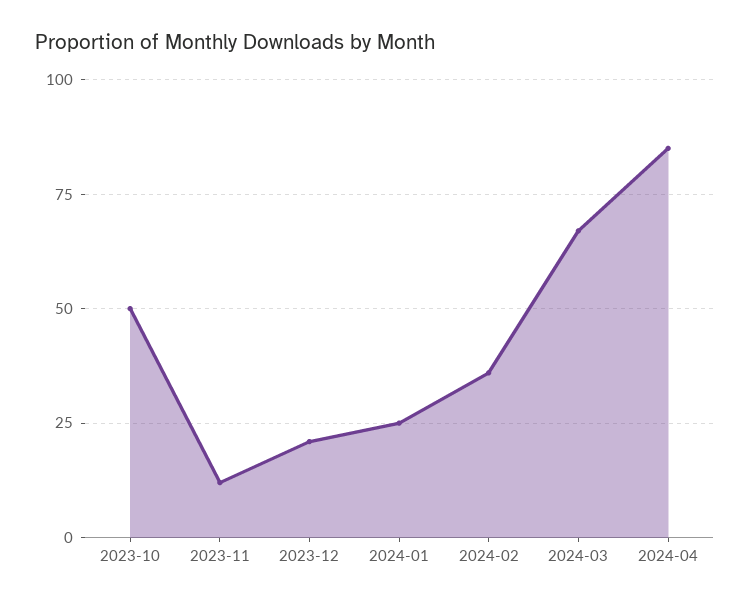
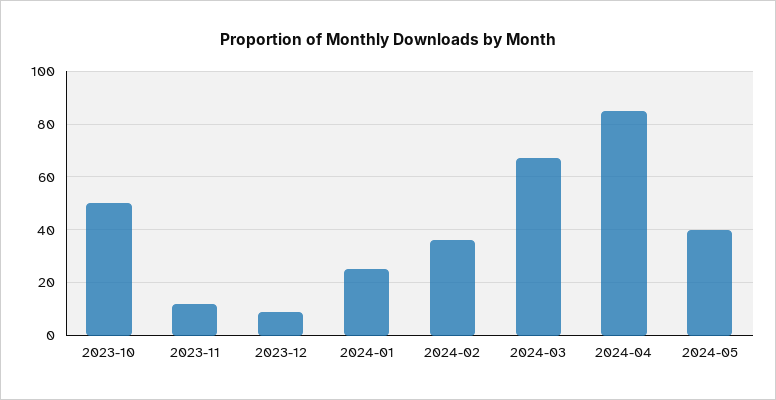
2023-12: 20 -> 10
2024-05: none -> 40

